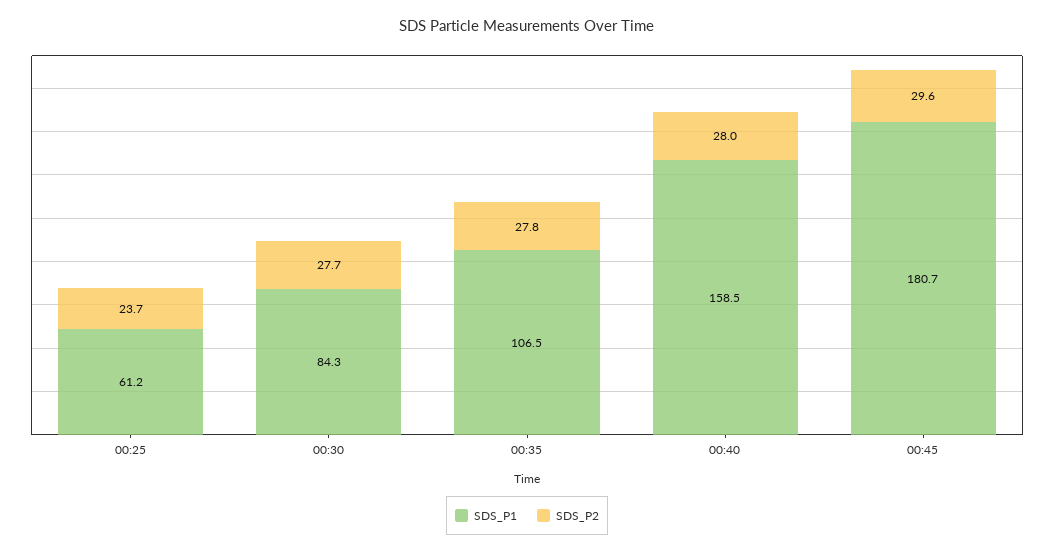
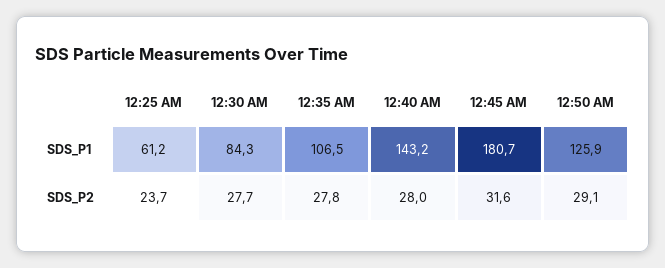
SDS_P1, 00:40: 158.5 -> 143.2
SDS_P2, 00:45: 29.6 -> 31.6
SDS_P1, 12:50 AM: none -> 125.9
SDS_P2, 12:50 AM: none -> 29.1

